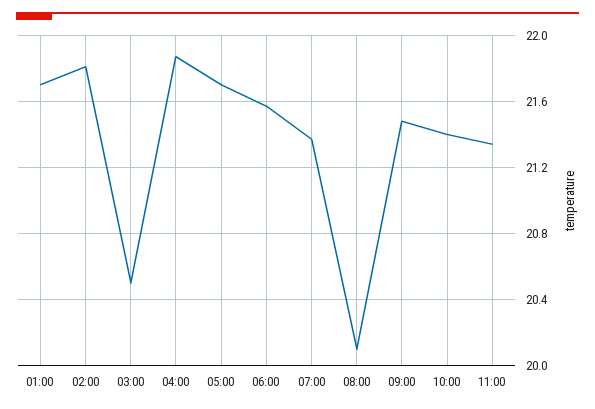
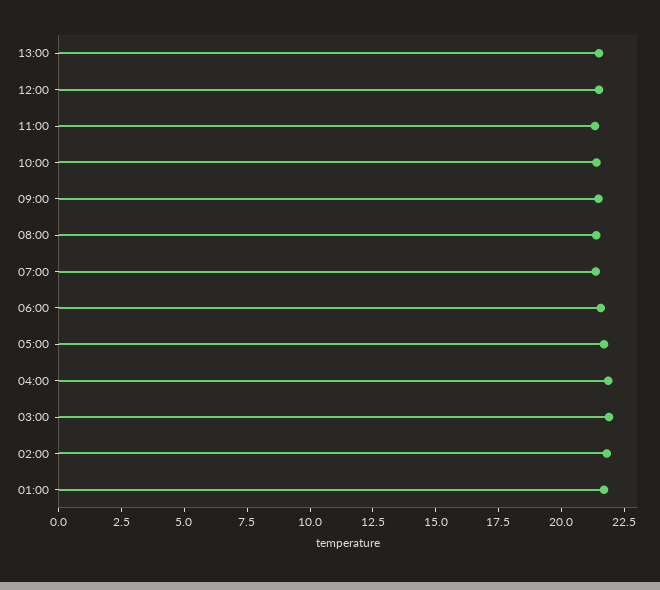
03:00: 20.5 -> 22
08:00: 20.1 -> 21.5
13:00: none -> 21.5
12:00: none -> 21.5

